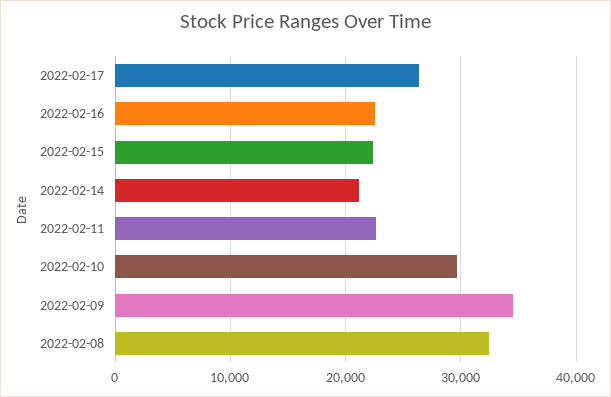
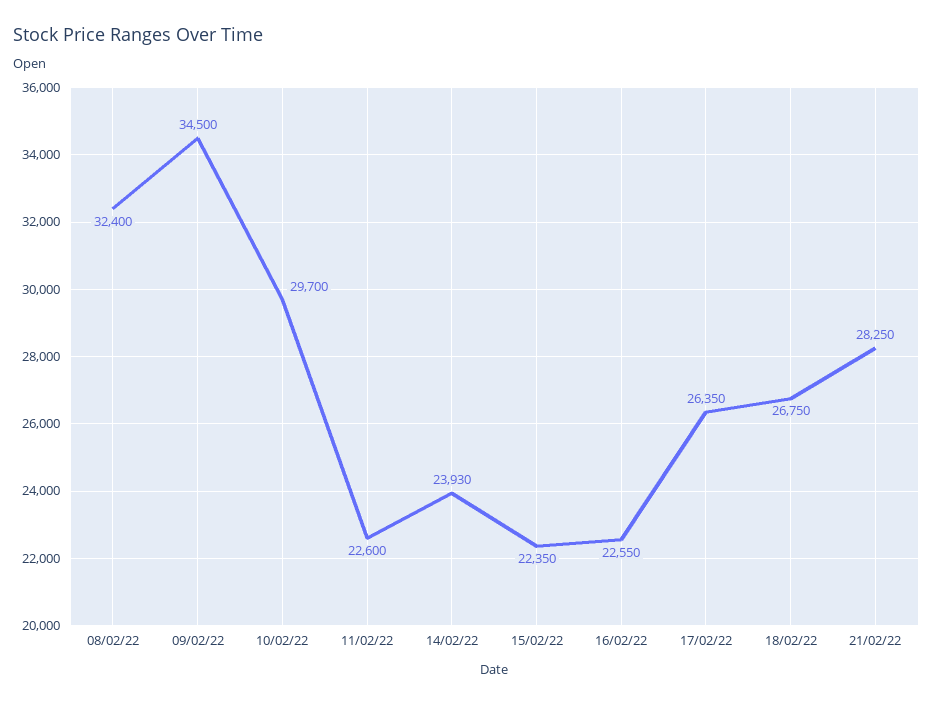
2022-02-14: 21000 -> 23930
18/02/22: none -> 26750
21/02/22: none -> 28250

